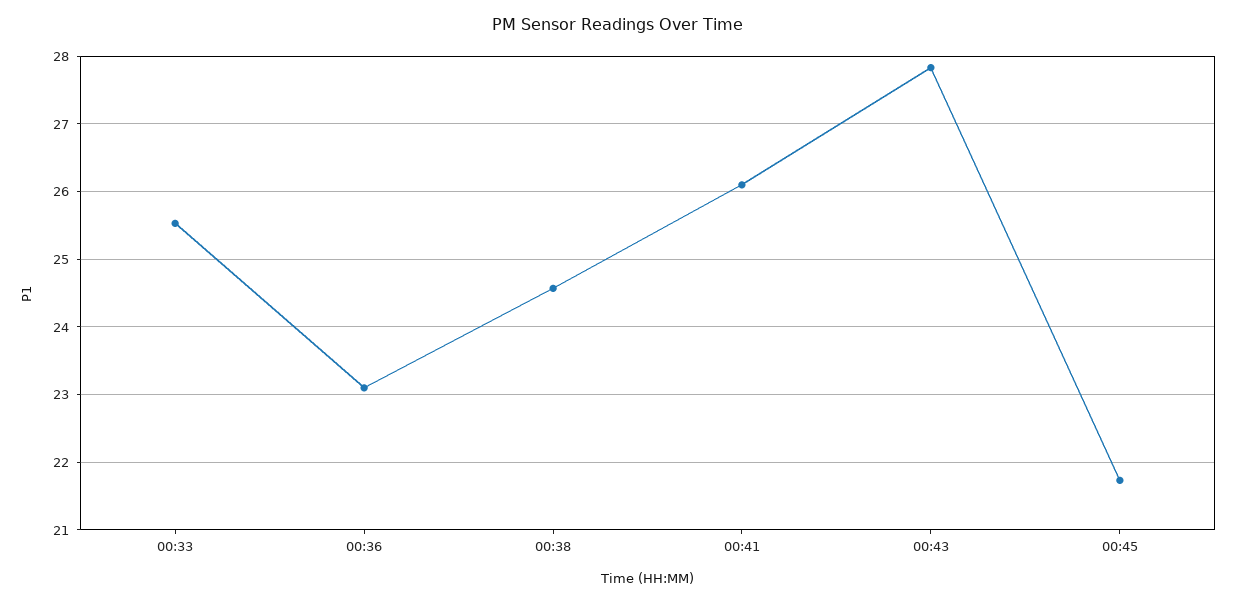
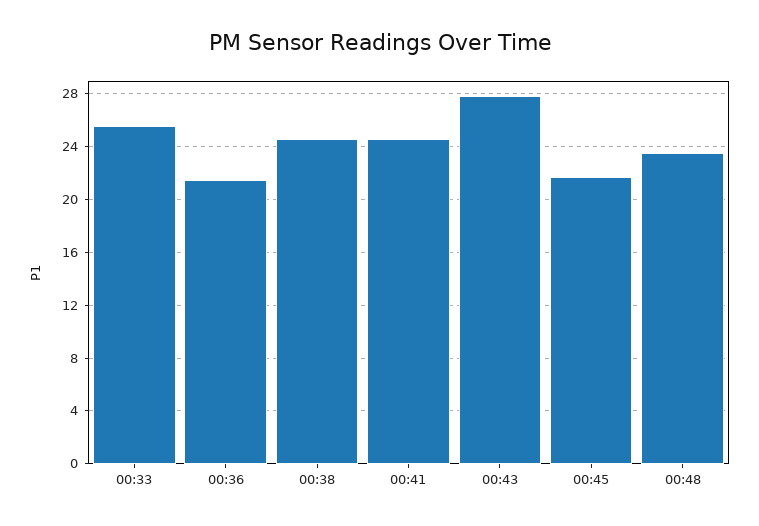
00:36: 23.1 -> 21.5
00:41: 26.1 -> 24.5
00:48: none -> 23.5

